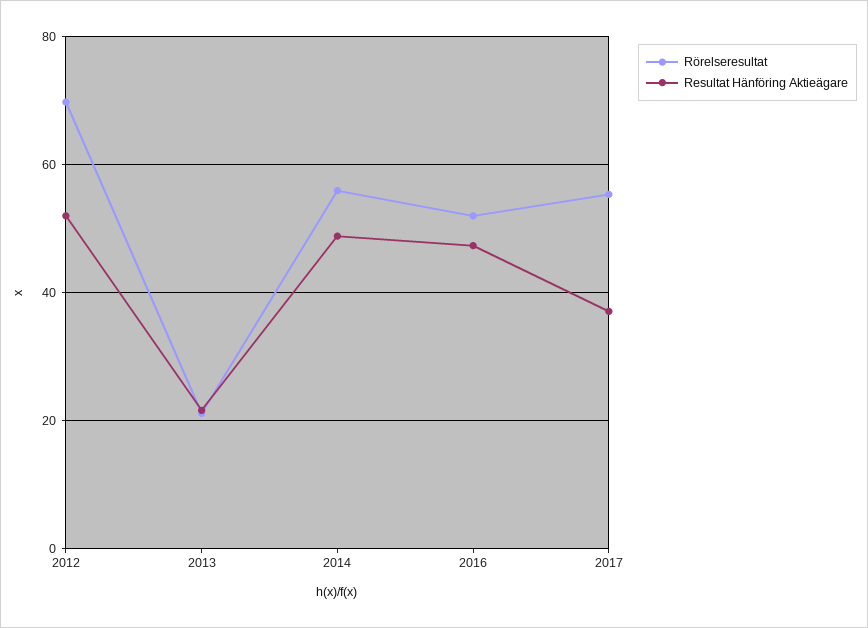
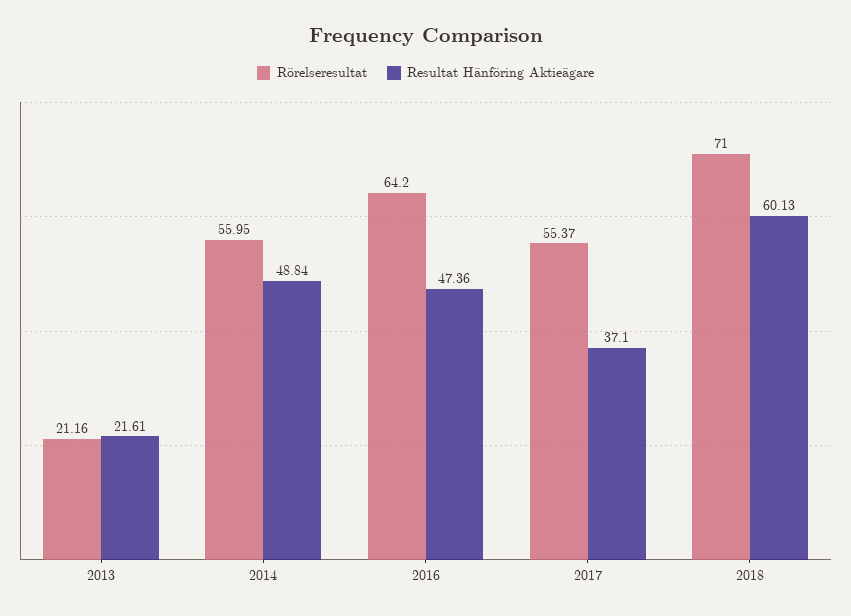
Rörelseresultat, 2012: 70 -> none
Resultat Hänföring Aktieägare, 2012: 52 -> none
Rörelseresultat, 2016: 52 -> 64.2
Rörelseresultat, 2018: none -> 71
Resultat Hänföring Aktieägare, 2018: none -> 60.13

